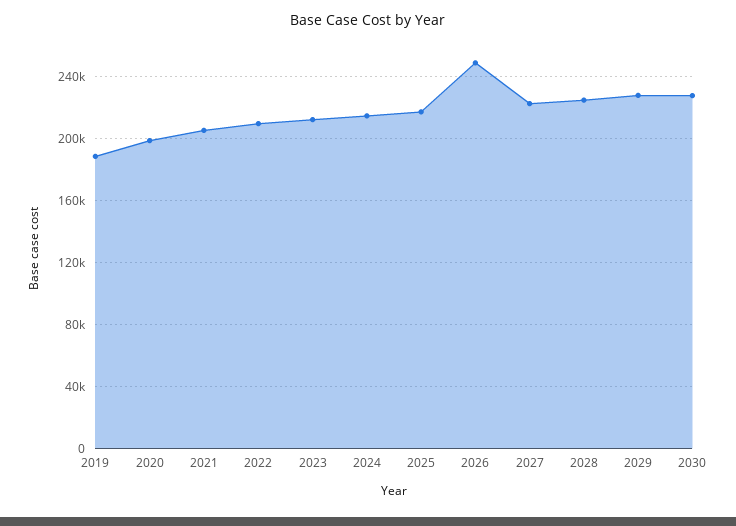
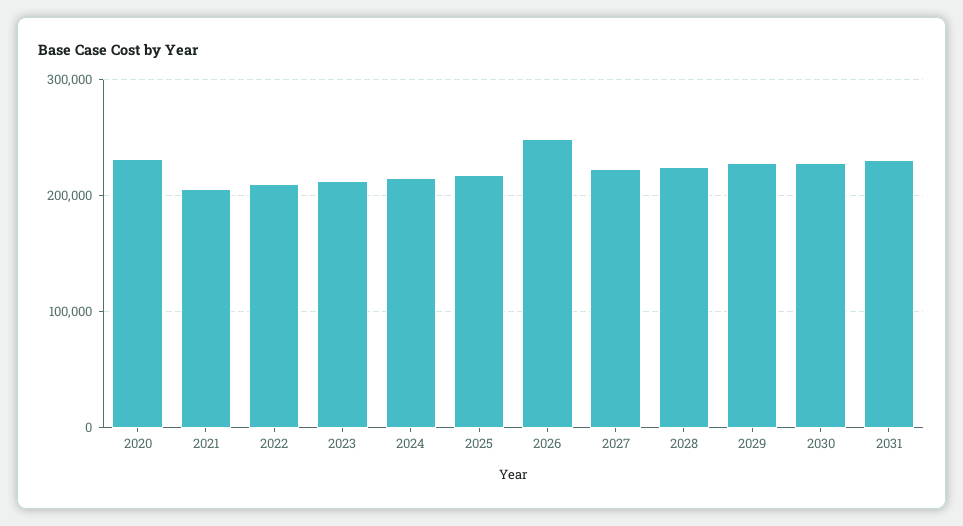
2019: 190000 -> none
2020: 200000 -> 230000
2031: none -> 230000

